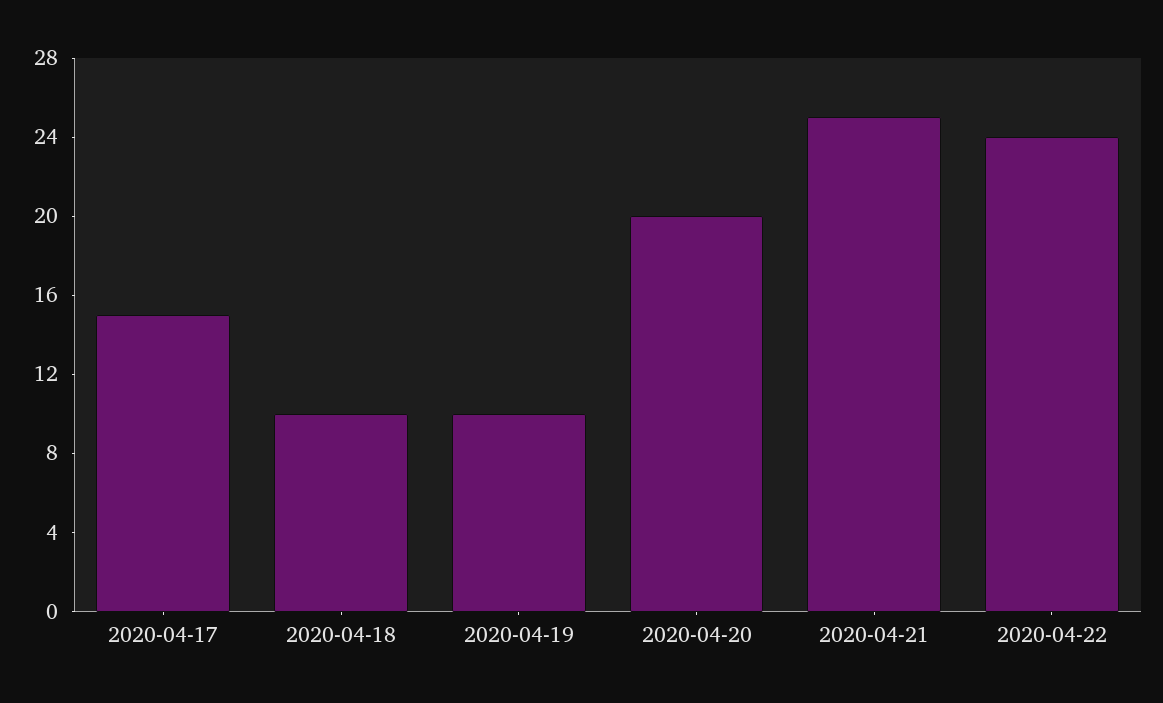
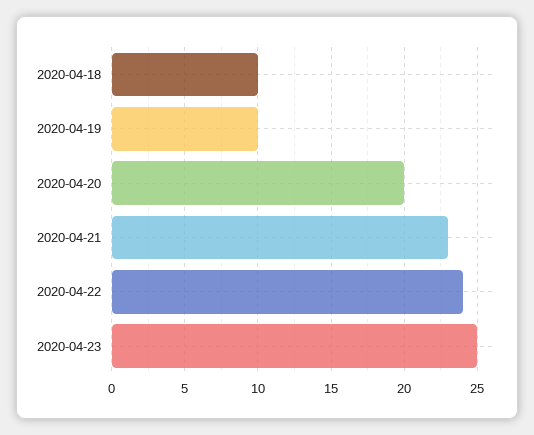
2020-04-17: 15 -> none
2020-04-21: 25 -> 23
2020-04-23: none -> 25

